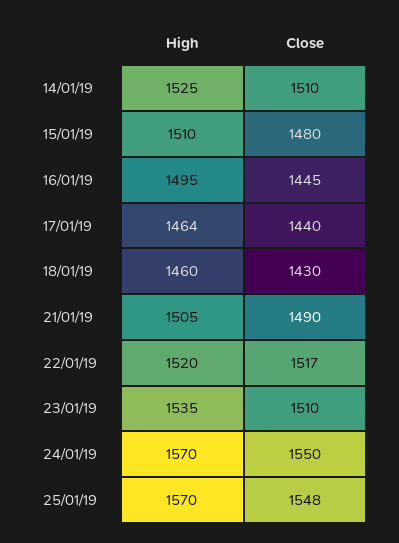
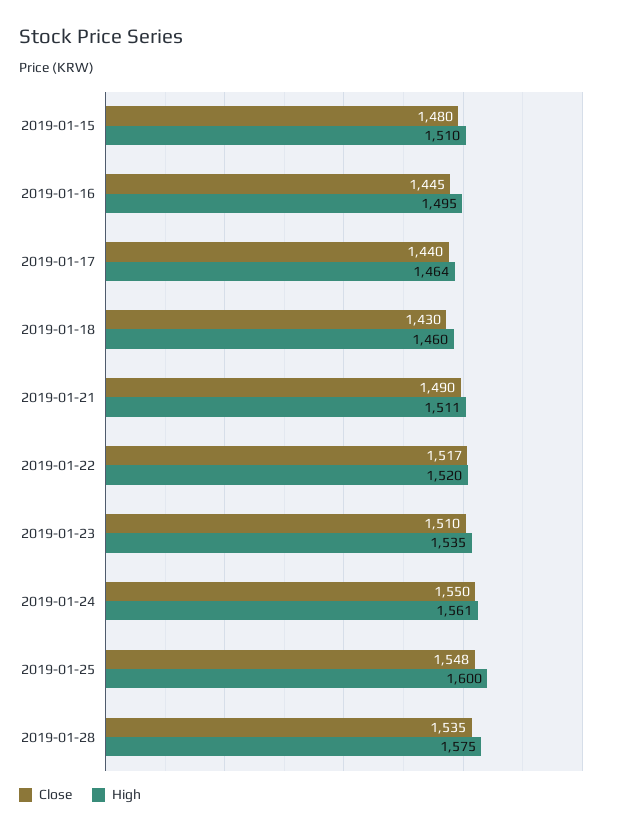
High, 14/01/19: 1525 -> none
Close, 14/01/19: 1510 -> none
High, 21/01/19: 1505 -> 1511
High, 24/01/19: 1570 -> 1561
High, 25/01/19: 1570 -> 1600
Close, 2019-01-28: none -> 1535
High, 2019-01-28: none -> 1575

